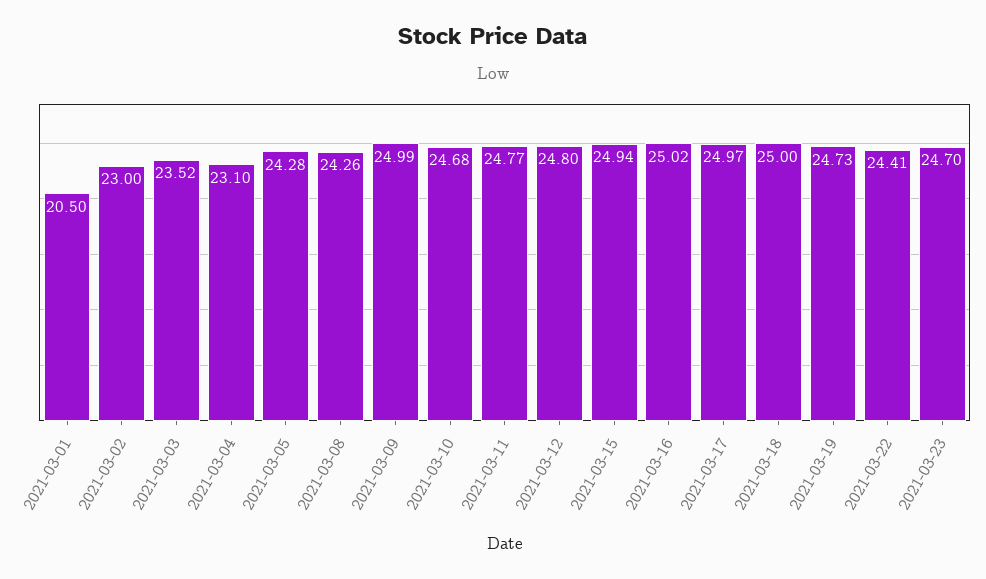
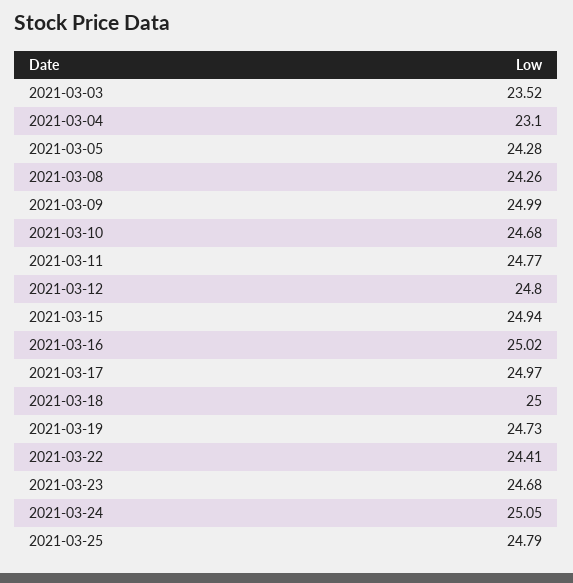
2021-03-01: 20.5 -> none
2021-03-02: 23 -> none
2021-03-23: 24.7 -> 24.68
2021-03-24: none -> 25.05
2021-03-25: none -> 24.79

